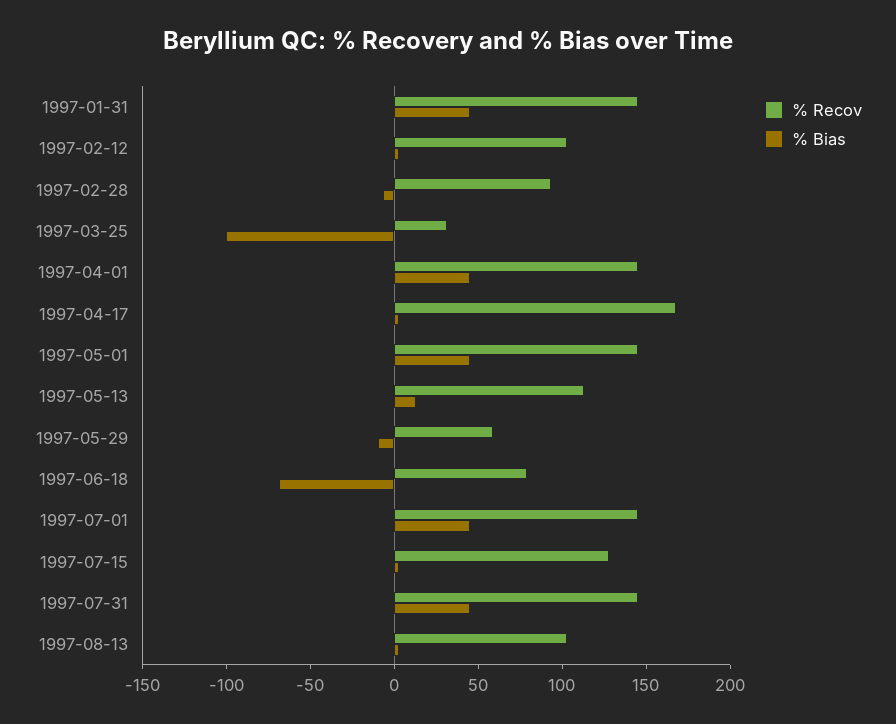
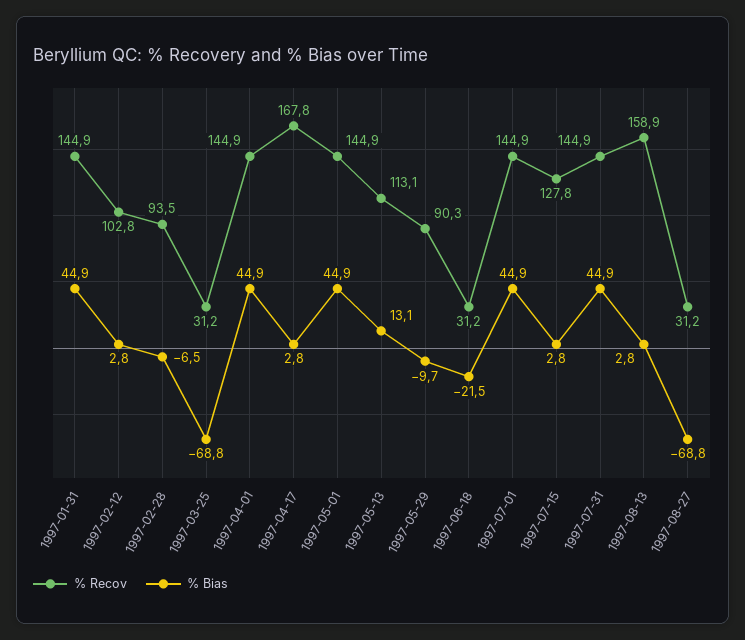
% Bias, 1997-03-25: -100 -> -68.8
% Recov, 1997-05-29: 60 -> 90.3
% Recov, 1997-06-18: 80 -> 31.2
% Bias, 1997-06-18: -70 -> -21.5
% Recov, 1997-08-13: 100 -> 158.9
% Recov, 1997-08-27: none -> 31.2
% Bias, 1997-08-27: none -> -68.8

